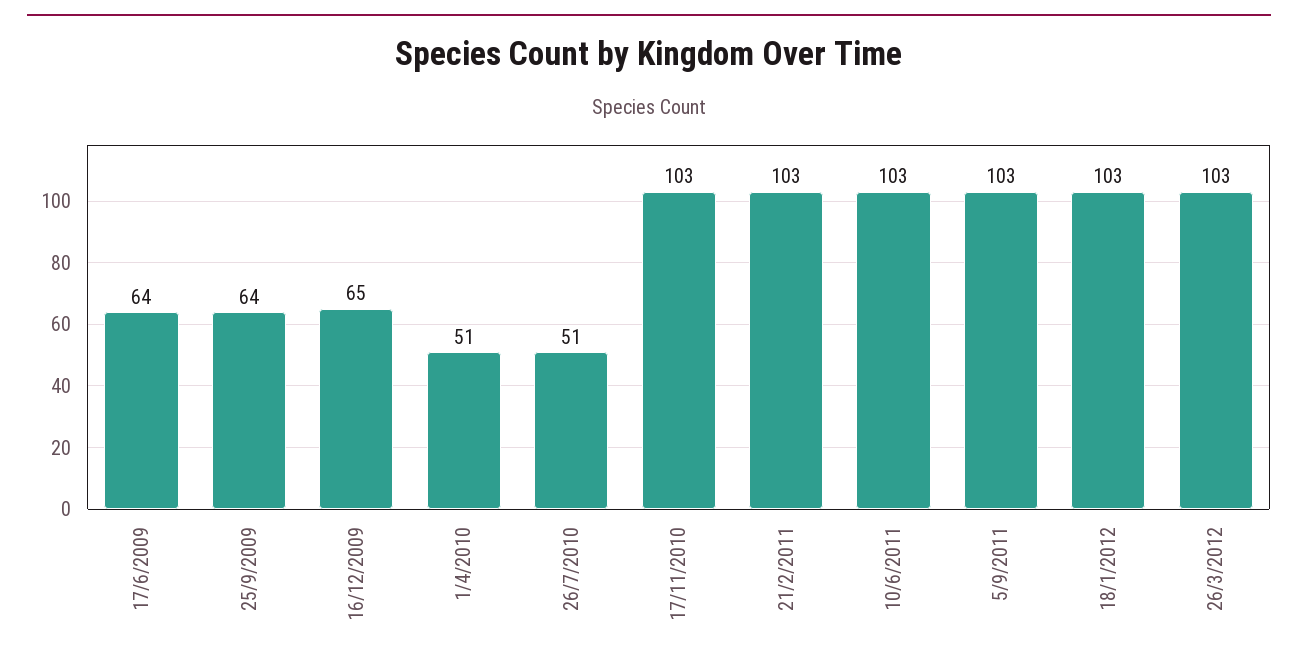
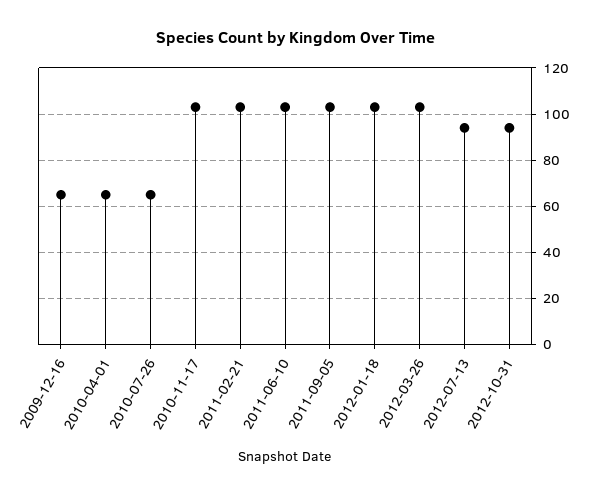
17/6/2009: 64 -> none
25/9/2009: 64 -> none
1/4/2010: 51 -> 65
26/7/2010: 51 -> 65
2012-07-13: none -> 95
2012-10-31: none -> 95

